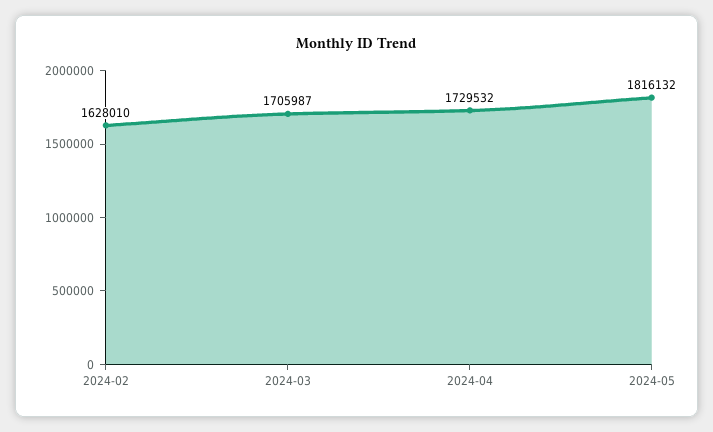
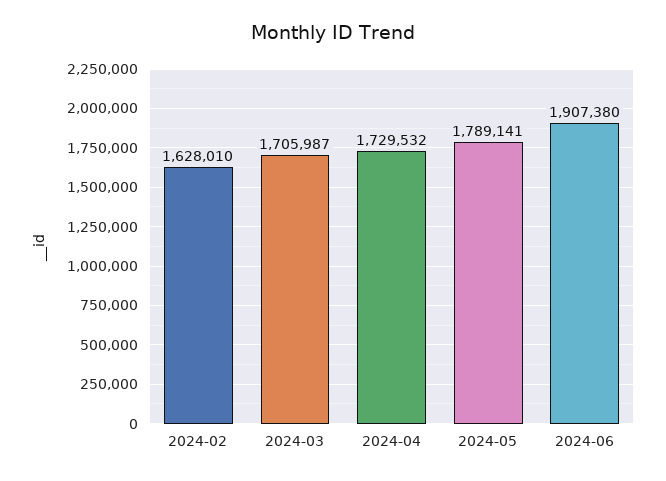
2024-05: 1816132 -> 1789141
2024-06: none -> 1907380

